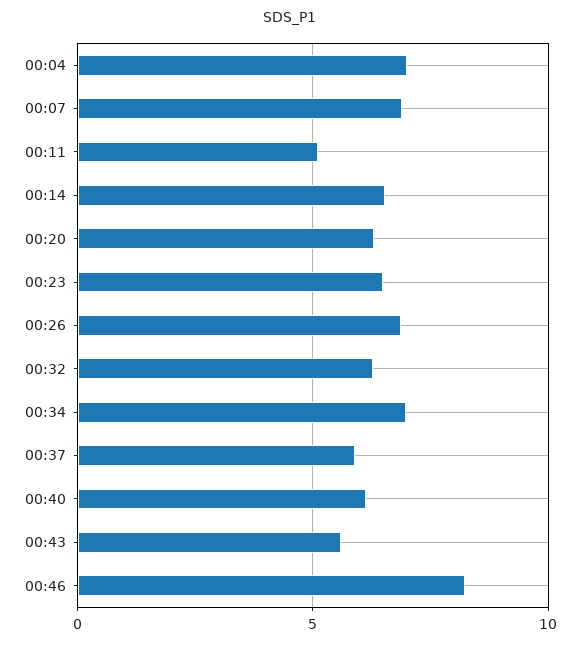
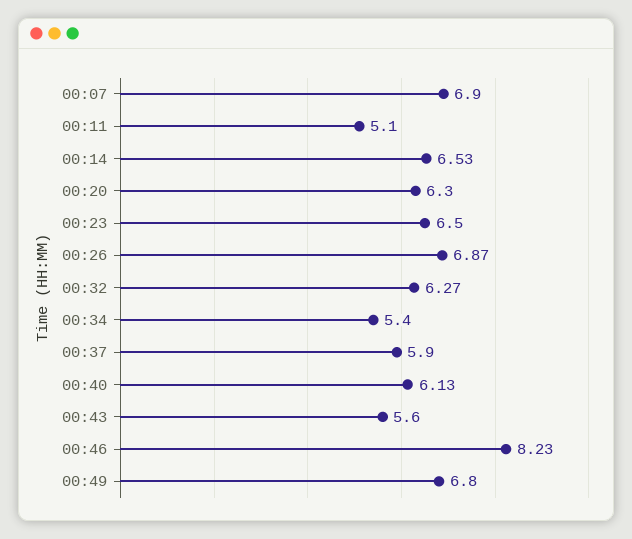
00:04: 7 -> none
00:34: 7 -> 5.4
00:49: none -> 6.8

